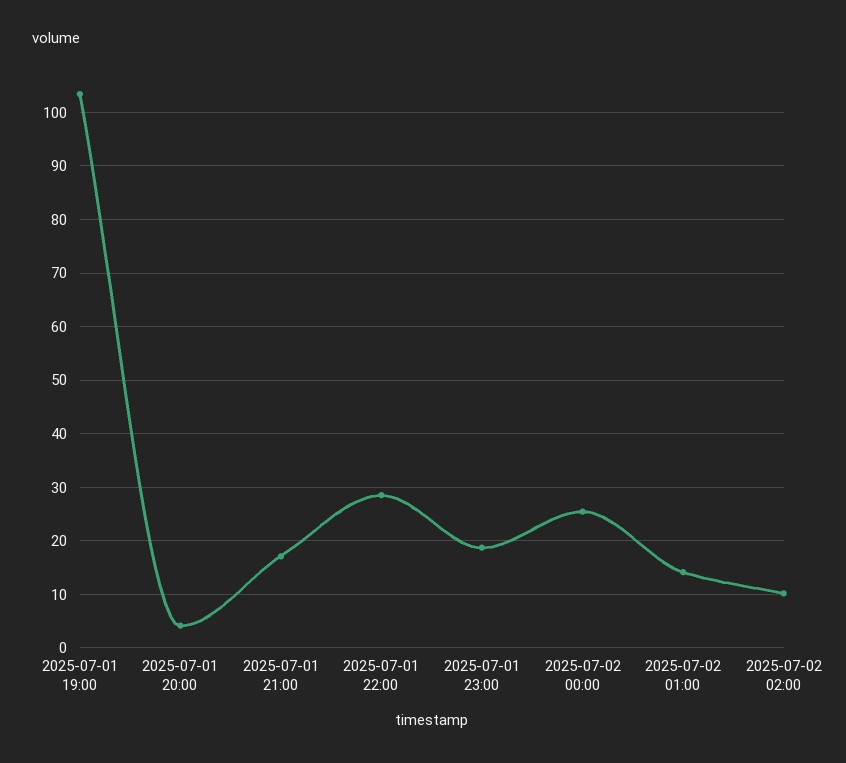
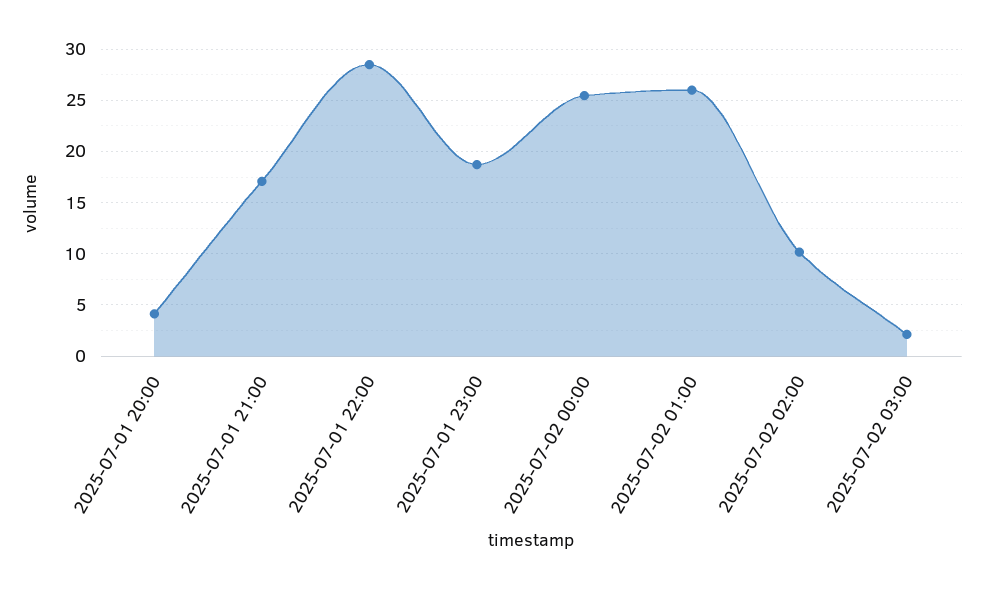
2025-07-01 19:00: 104 -> none
2025-07-02 01:00: 14 -> 26
2025-07-02 03:00: none -> 2

